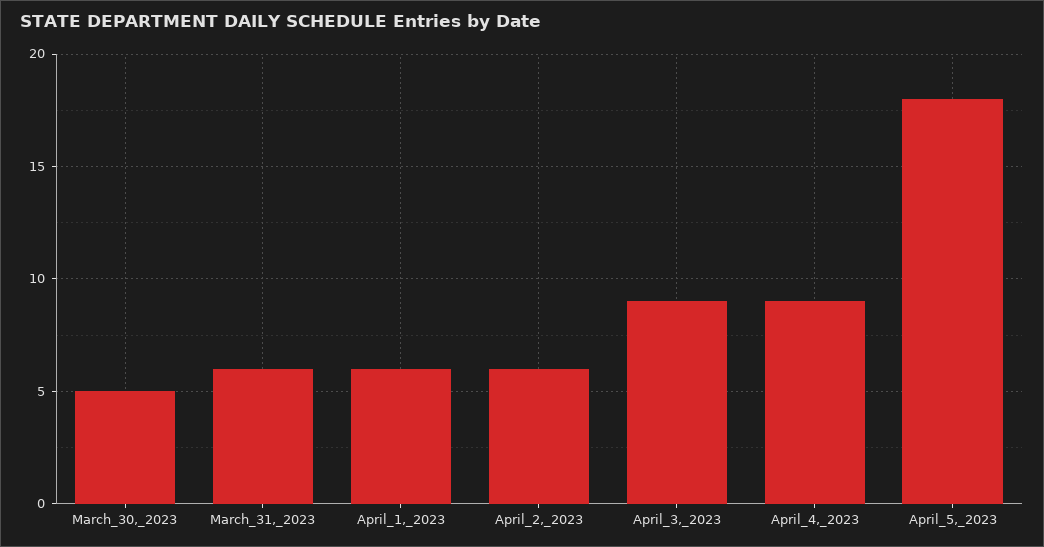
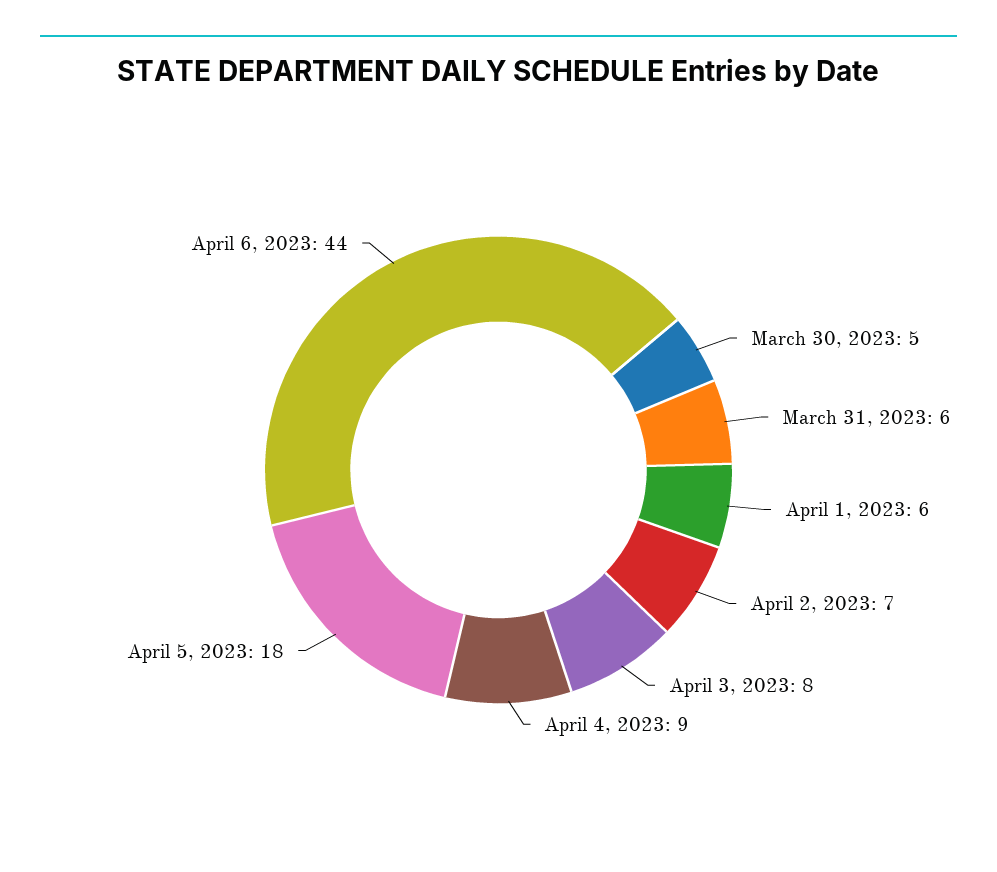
April_2,_2023: 6 -> 7
April_3,_2023: 9 -> 8
April 6, 2023: none -> 44

